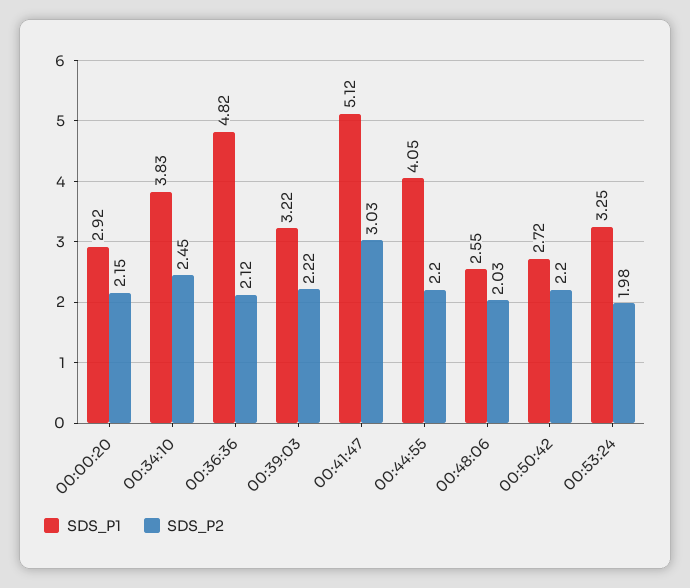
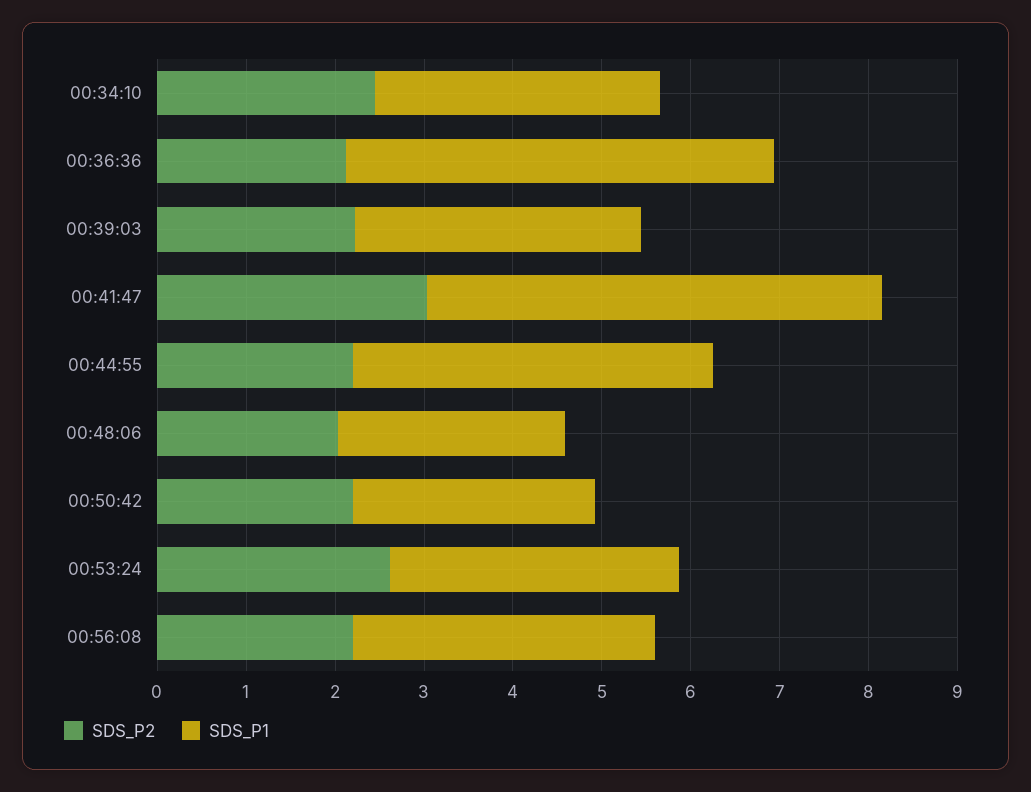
SDS_P1, 00:00:20: 2.92 -> none
SDS_P2, 00:00:20: 2.15 -> none
SDS_P1, 00:34:10: 3.83 -> 3.2
SDS_P2, 00:53:24: 1.98 -> 2.6
SDS_P2, 00:56:08: none -> 2.2
SDS_P1, 00:56:08: none -> 3.4

